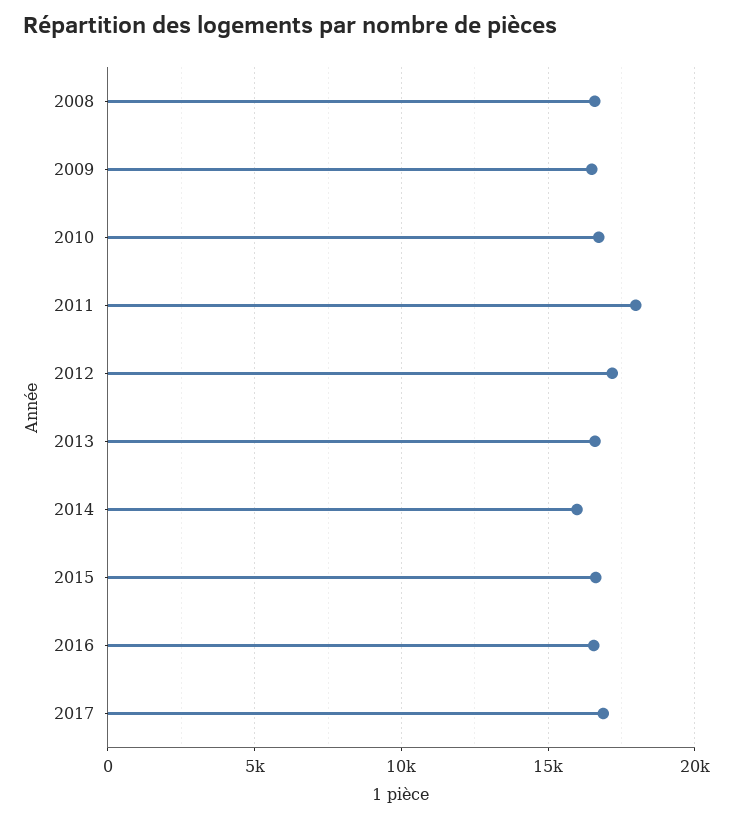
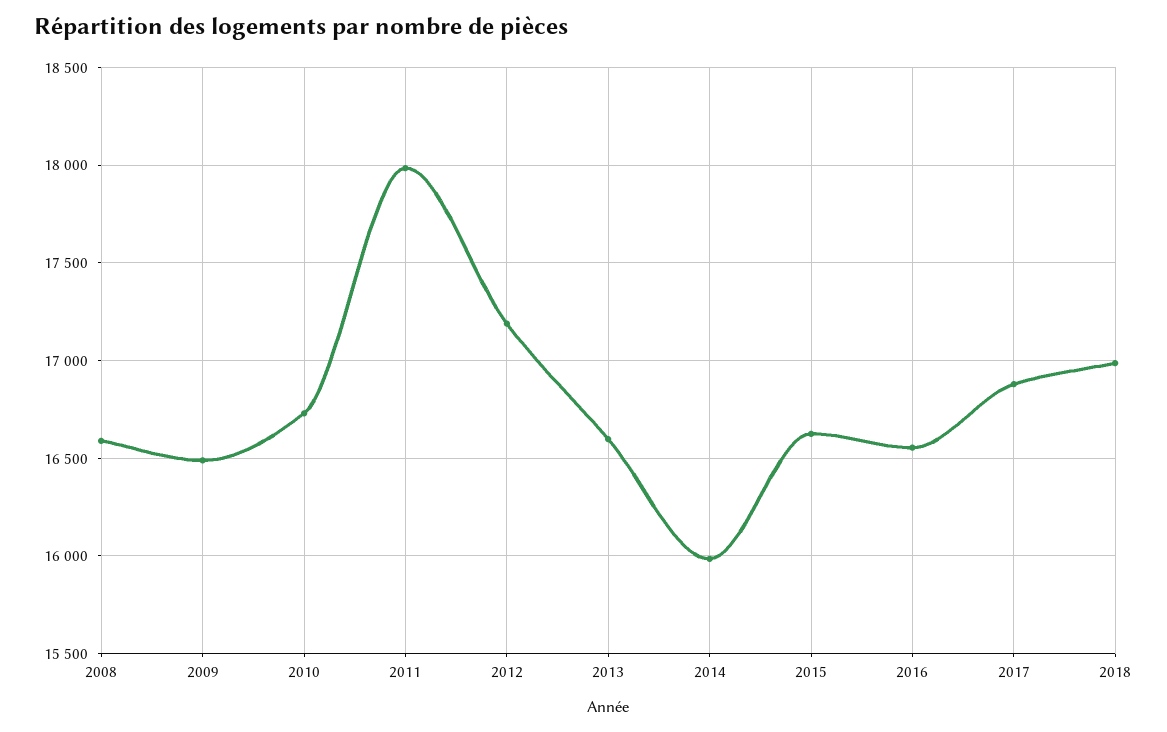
2018: none -> 17000

